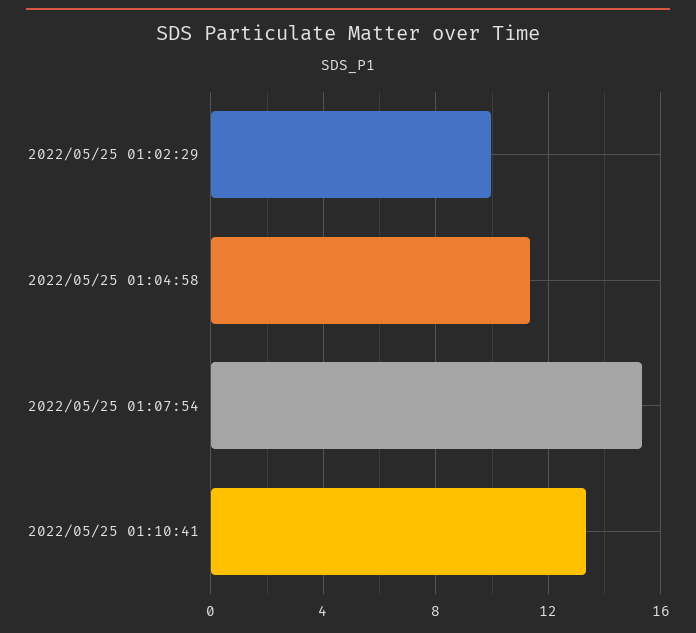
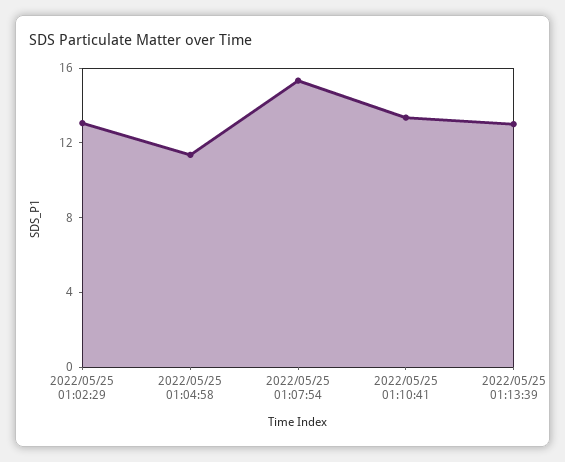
2022/05/25 01:02:29: 10 -> 13
2022/05/25 01:13:39: none -> 13

